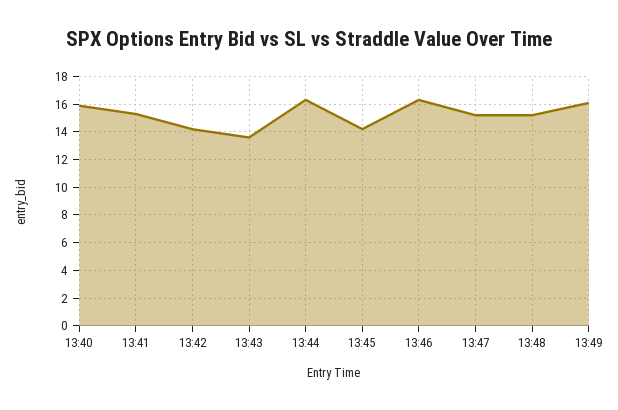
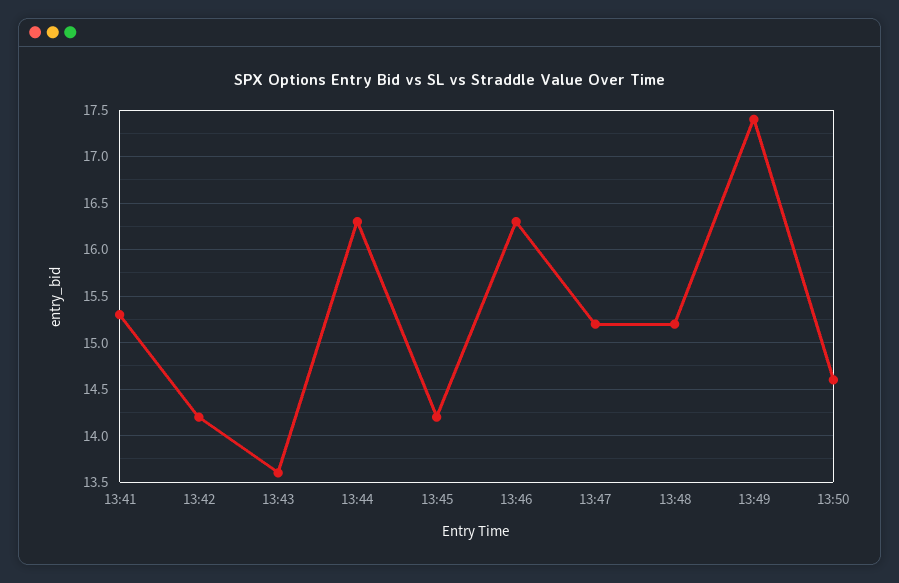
13:40: 16 -> none
13:49: 16 -> 17.4
13:50: none -> 14.6

